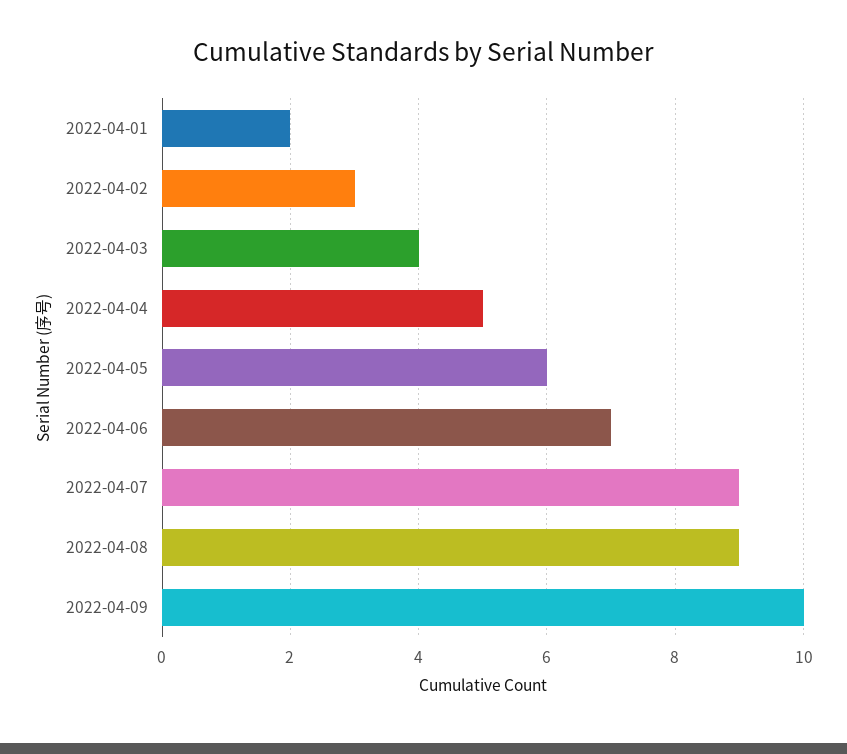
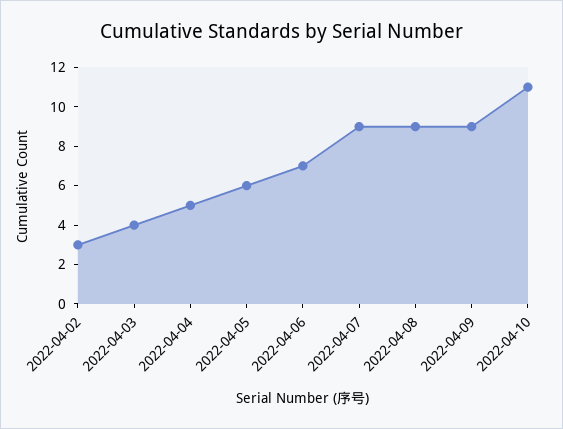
2022-04-01: 2 -> none
2022-04-09: 10 -> 9
2022-04-10: none -> 11

